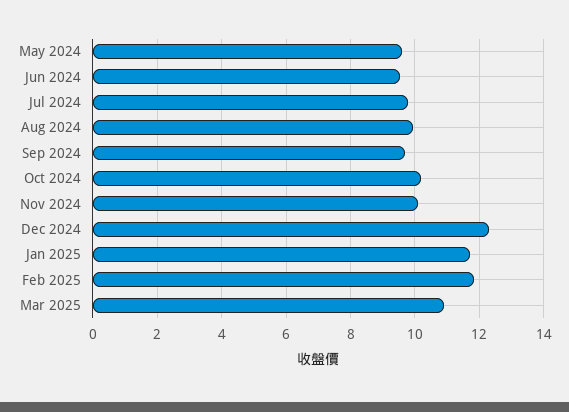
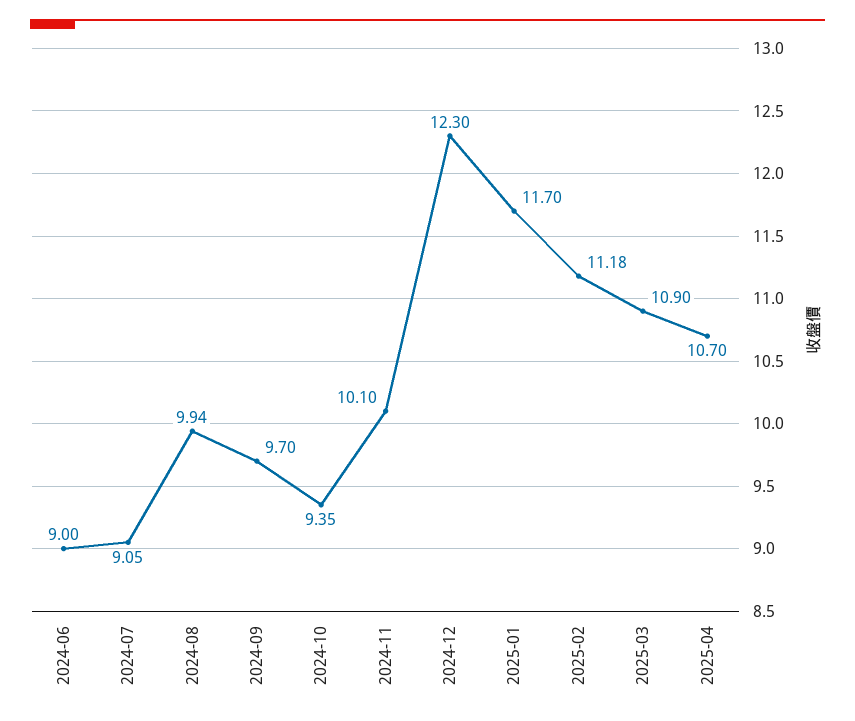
May 2024: 9.6 -> none
Jun 2024: 9.6 -> 9
Jul 2024: 9.8 -> 9.05
Oct 2024: 10.2 -> 9.35
Feb 2025: 11.8 -> 11.18
2025-04: none -> 10.7

